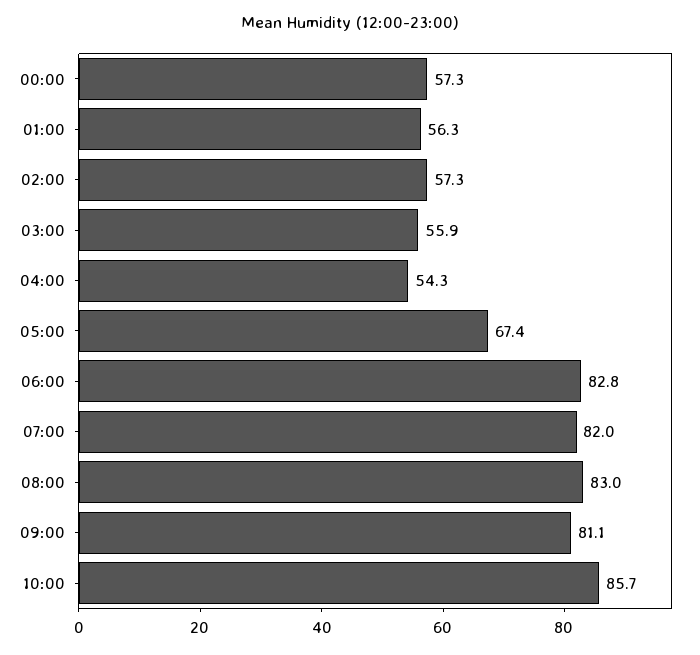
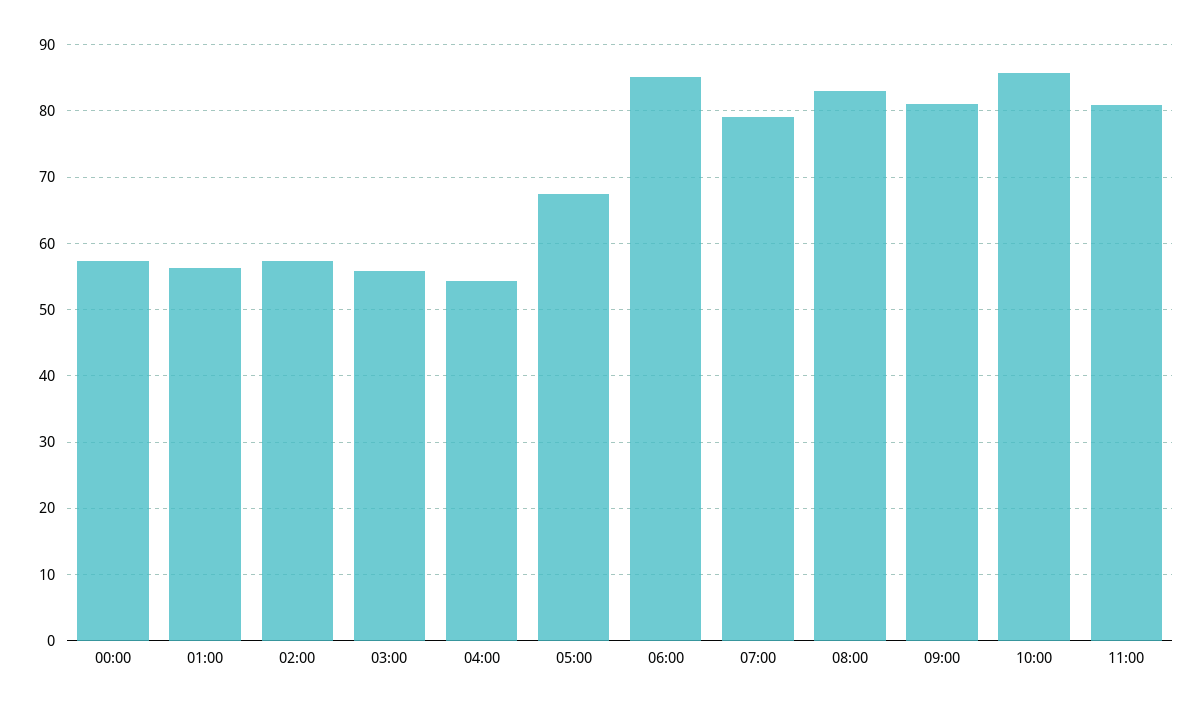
06:00: 82.8 -> 85
07:00: 82 -> 79
11:00: none -> 81

